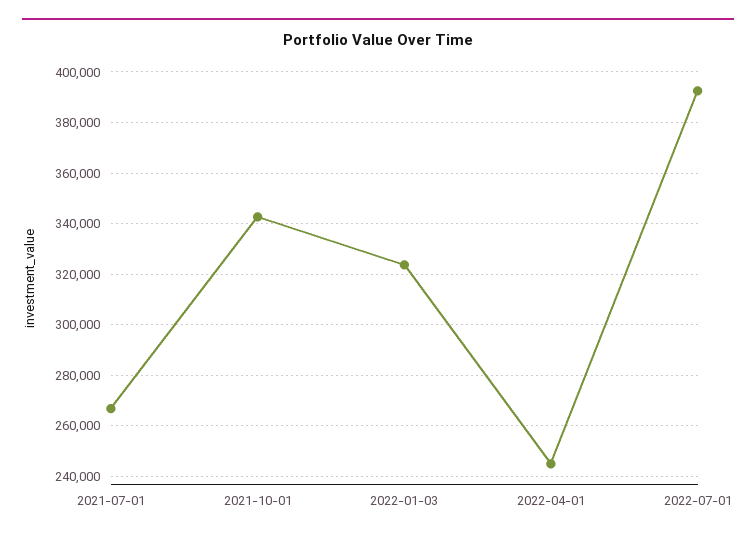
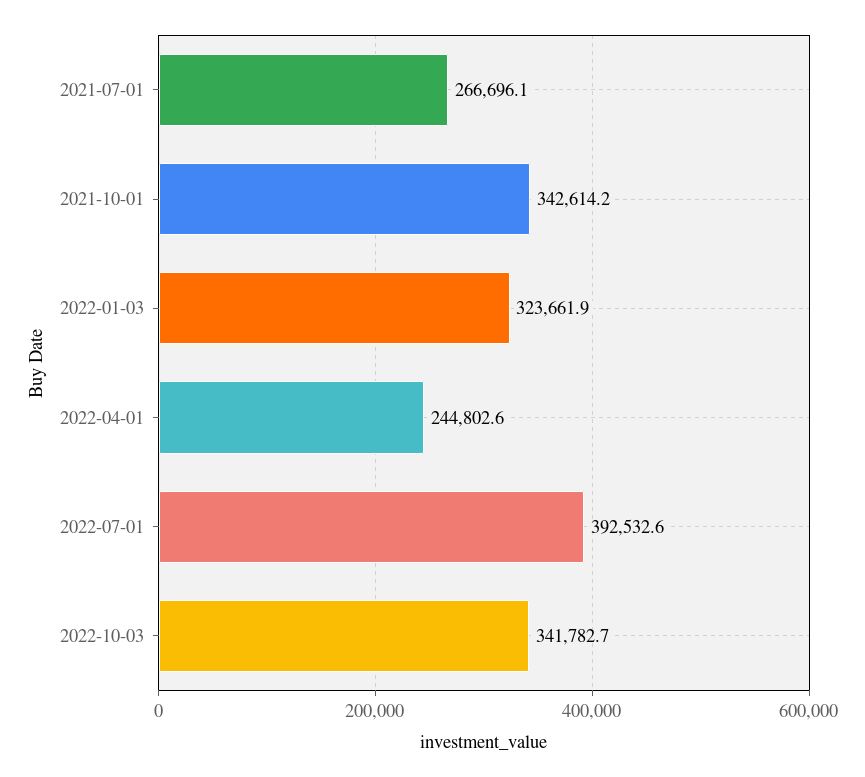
2022-10-03: none -> 341782.7

